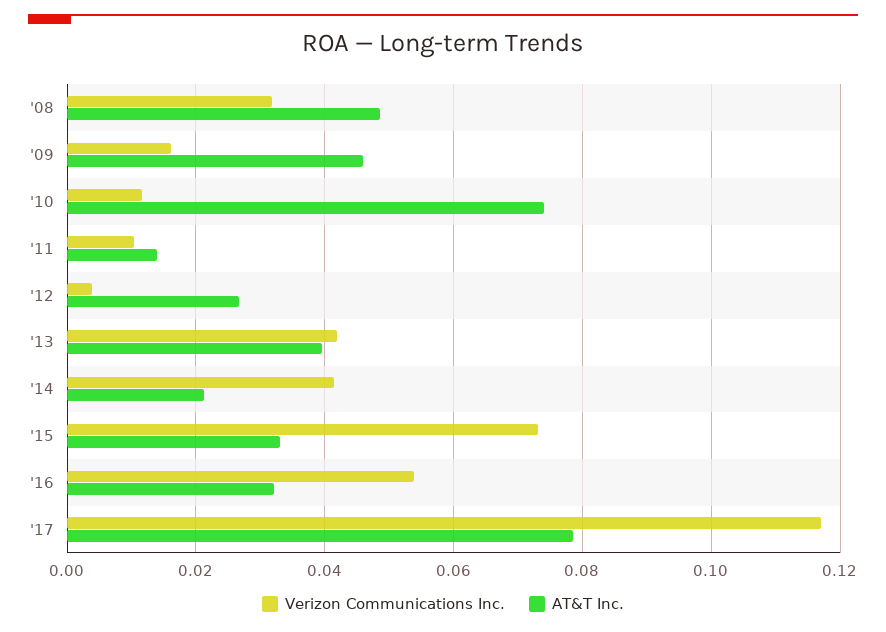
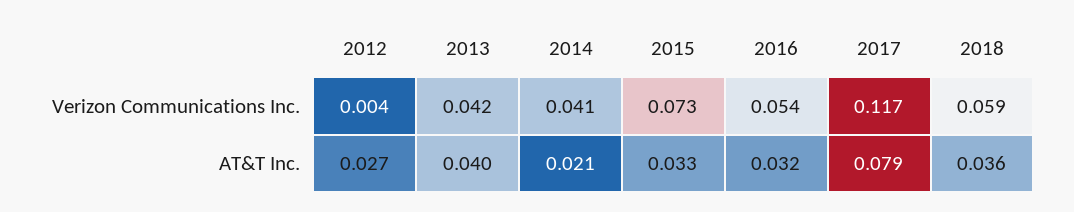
Verizon Communications Inc., '08: 0.032 -> none
AT&T Inc., '08: 0.048 -> none
Verizon Communications Inc., '09: 0.016 -> none
AT&T Inc., '09: 0.046 -> none
Verizon Communications Inc., '10: 0.012 -> none
AT&T Inc., '10: 0.074 -> none
Verizon Communications Inc., '11: 0.01 -> none
AT&T Inc., '11: 0.014 -> none
Verizon Communications Inc., 2018: none -> 0.059
AT&T Inc., 2018: none -> 0.036

